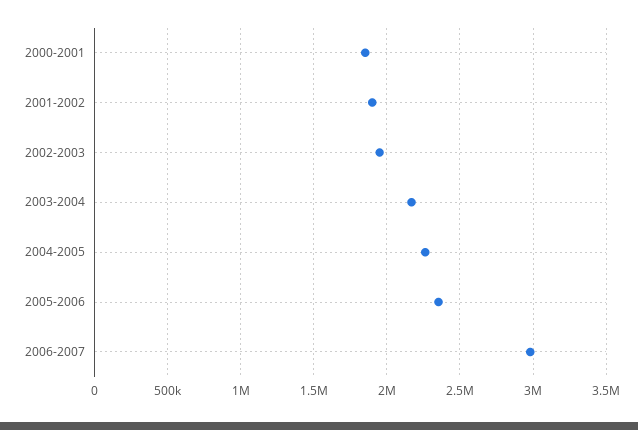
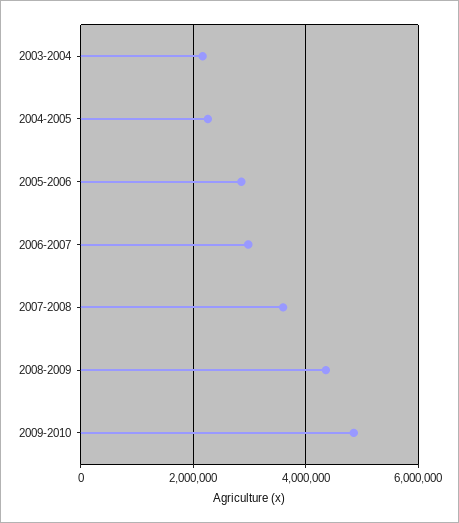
2000-2001: 1850000 -> none
2001-2002: 1900000 -> none
2002-2003: 1950000 -> none
2005-2006: 2350000 -> 2800000
2007-2008: none -> 3600000
2008-2009: none -> 4400000
2009-2010: none -> 4800000

